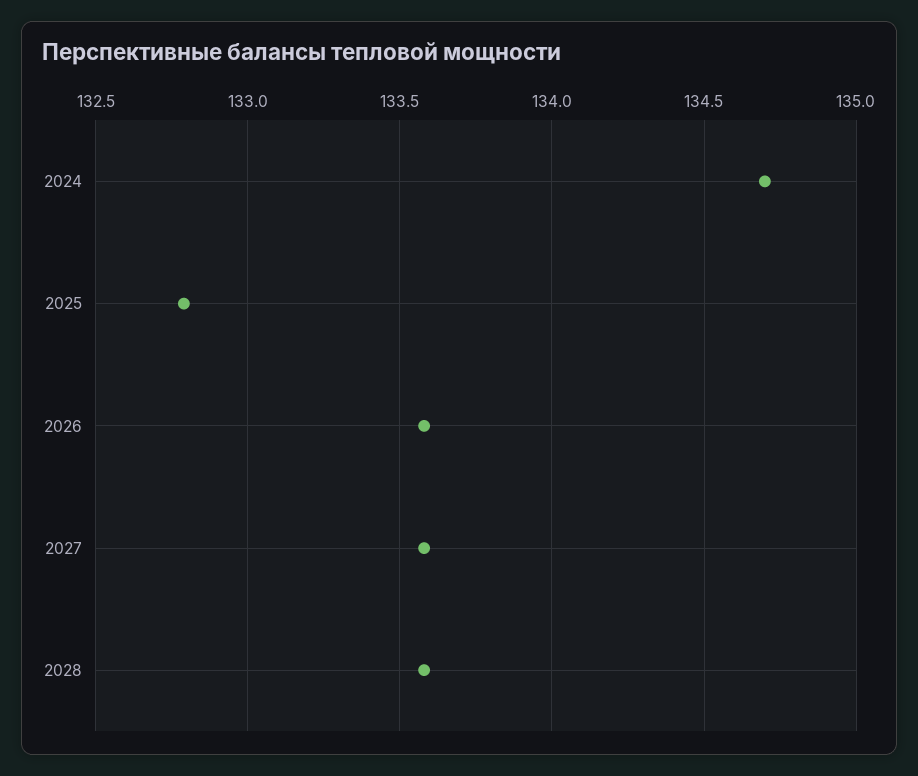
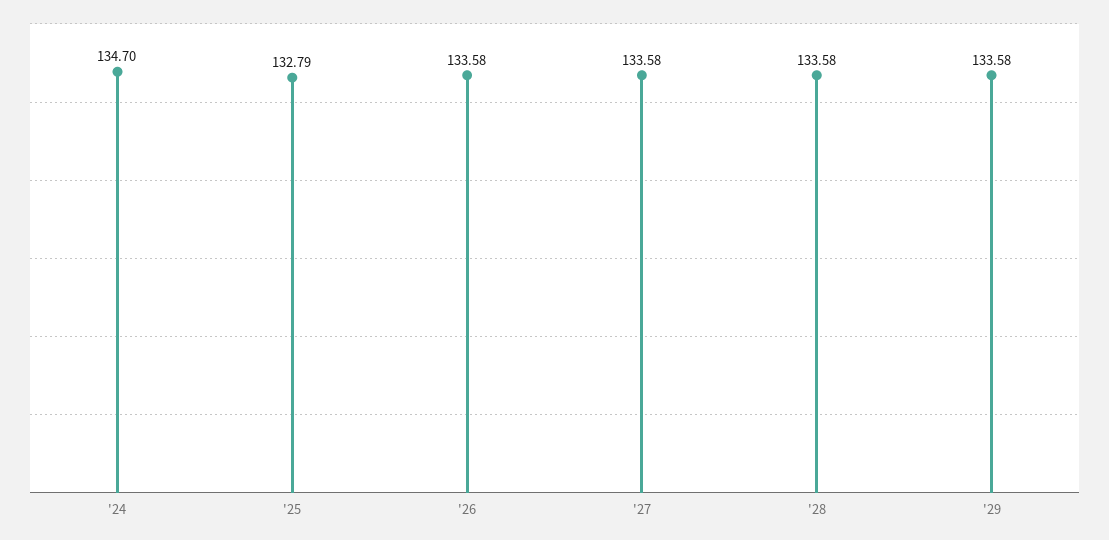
'29: none -> 133.58

